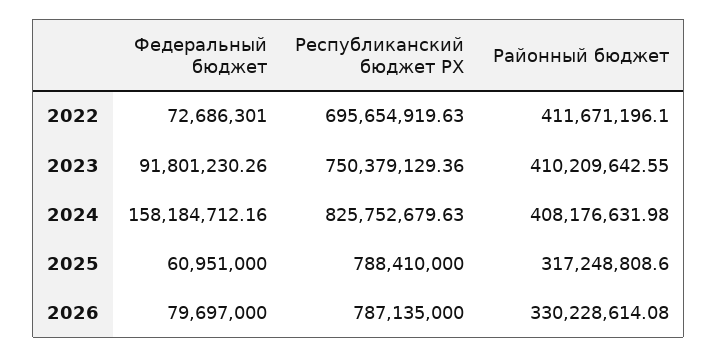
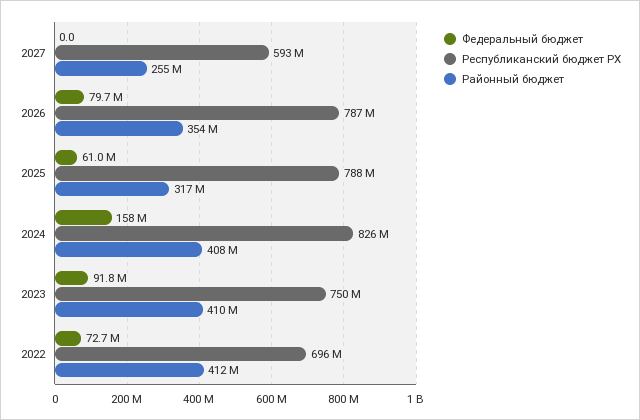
Районный бюджет, 2026: 330228614.08 -> 354000000
Федеральный бюджет, 2027: none -> 0
Республиканский бюджет РХ, 2027: none -> 593000000
Районный бюджет, 2027: none -> 255000000

